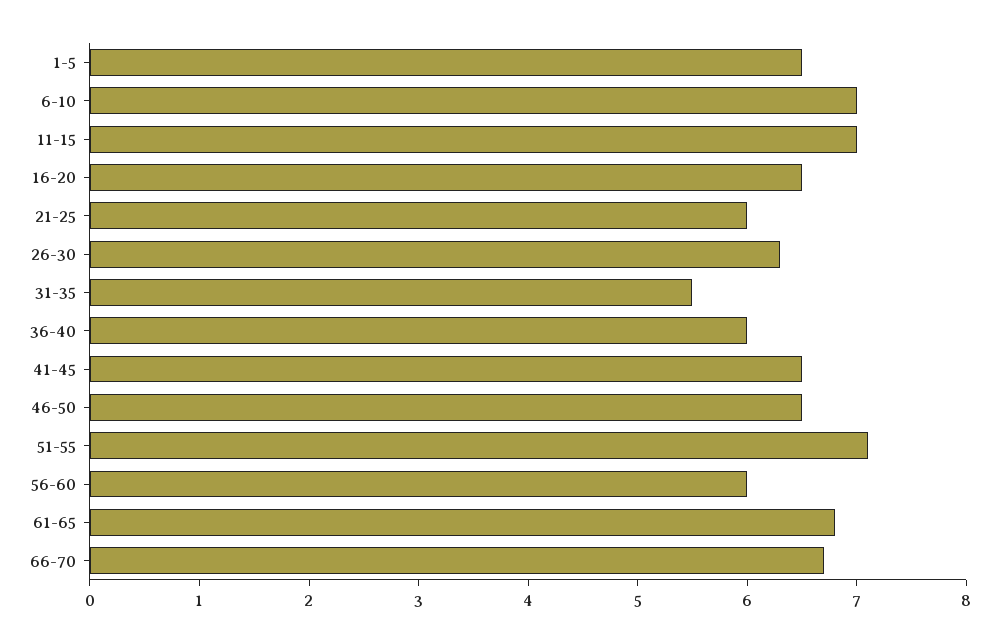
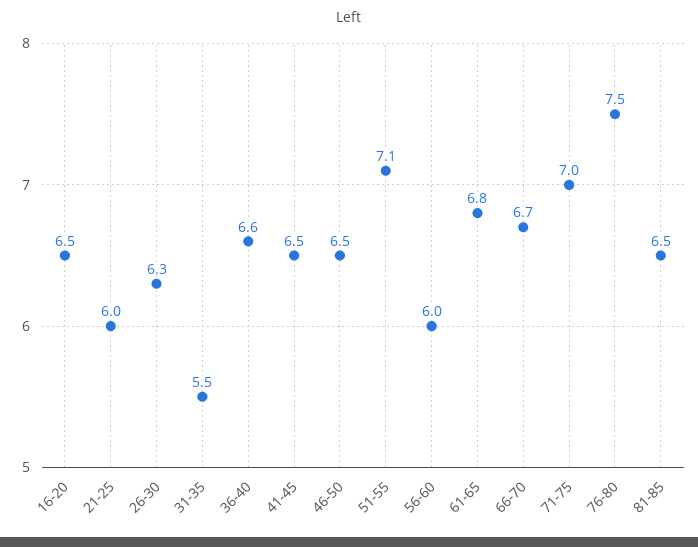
1-5: 6.5 -> none
6-10: 7 -> none
11-15: 7 -> none
36-40: 6 -> 6.6
71-75: none -> 7
76-80: none -> 7.5
81-85: none -> 6.5

